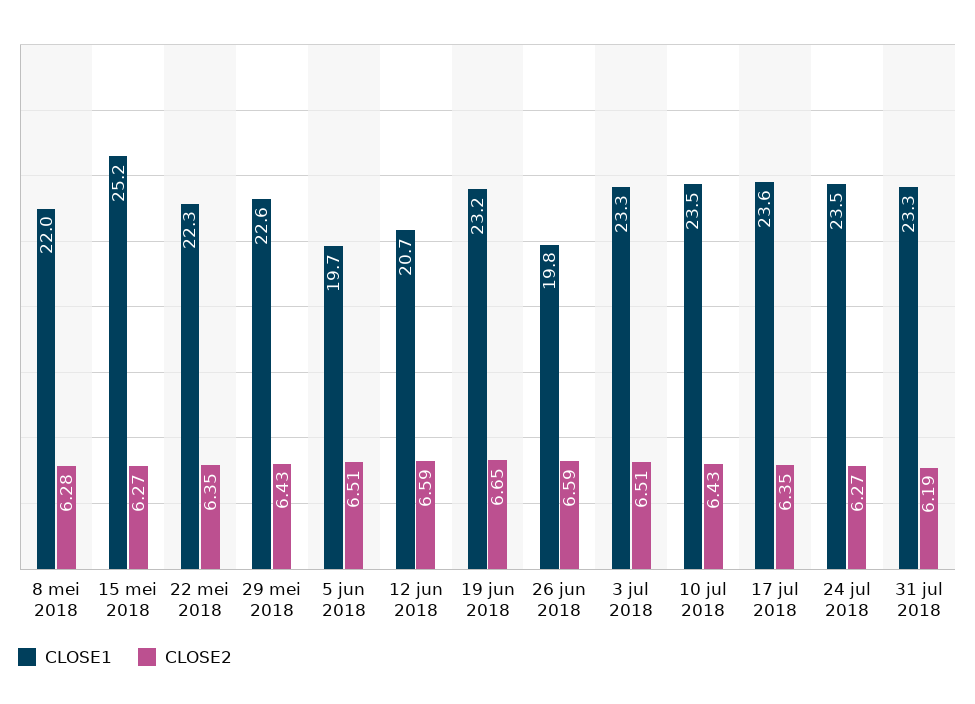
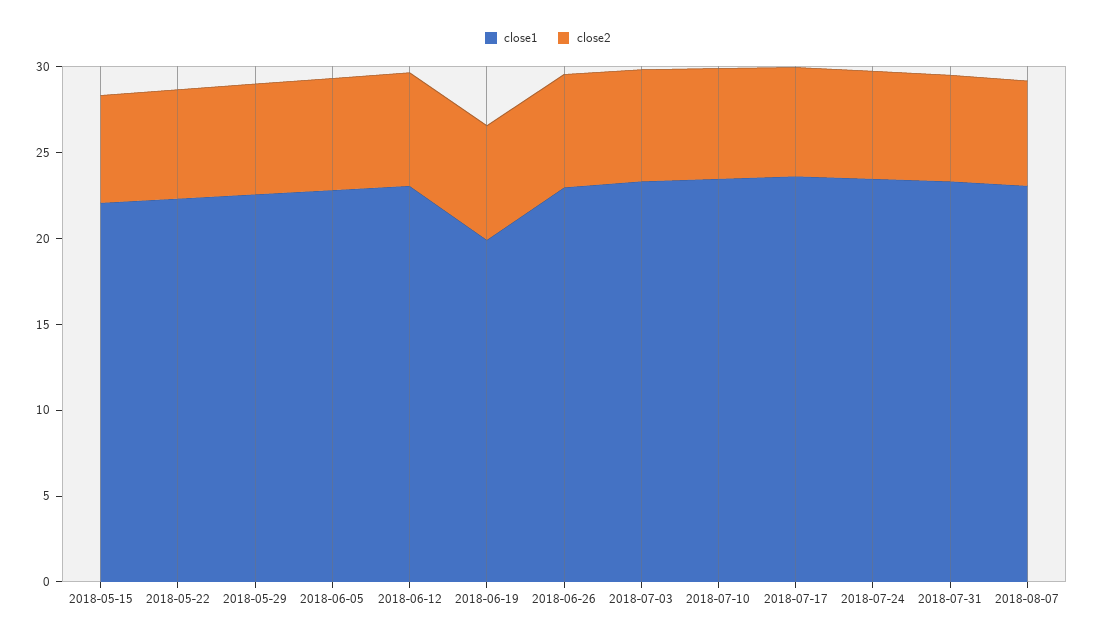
CLOSE1, 8 mei 2018: 22 -> none
CLOSE2, 8 mei 2018: 6.28 -> none
CLOSE1, 15 mei 2018: 25.2 -> 22
CLOSE1, 5 jun 2018: 19.7 -> 23
CLOSE1, 12 jun 2018: 20.7 -> 23
CLOSE1, 19 jun 2018: 23.2 -> 20
CLOSE1, 26 jun 2018: 19.8 -> 23
CLOSE1, 2018-08-07: none -> 23
CLOSE2, 2018-08-07: none -> 6

